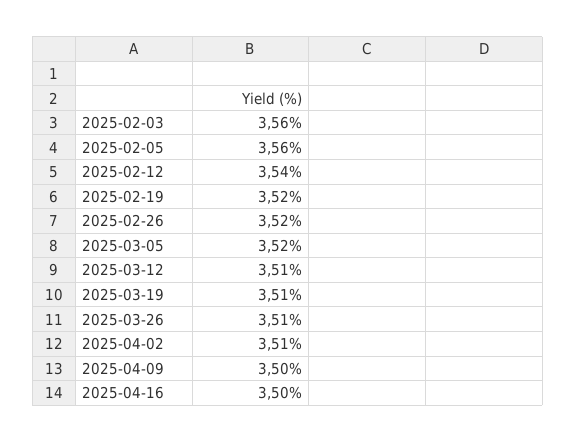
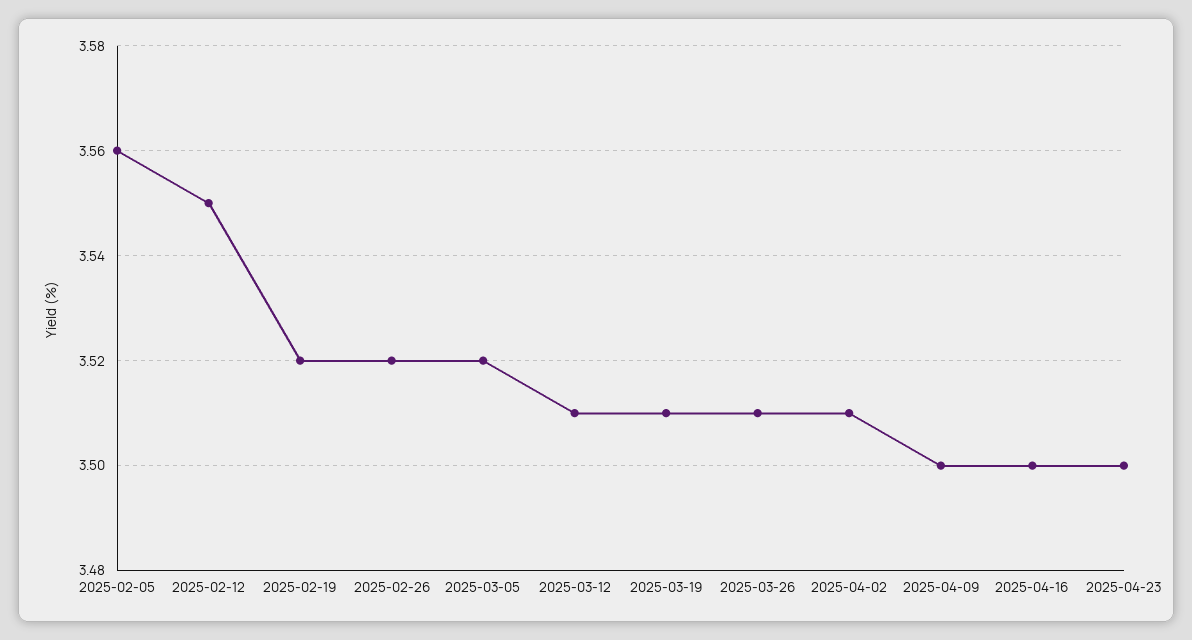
2025-02-03: 3.56 -> none
2025-02-12: 3.54 -> 3.55
2025-04-23: none -> 3.5

